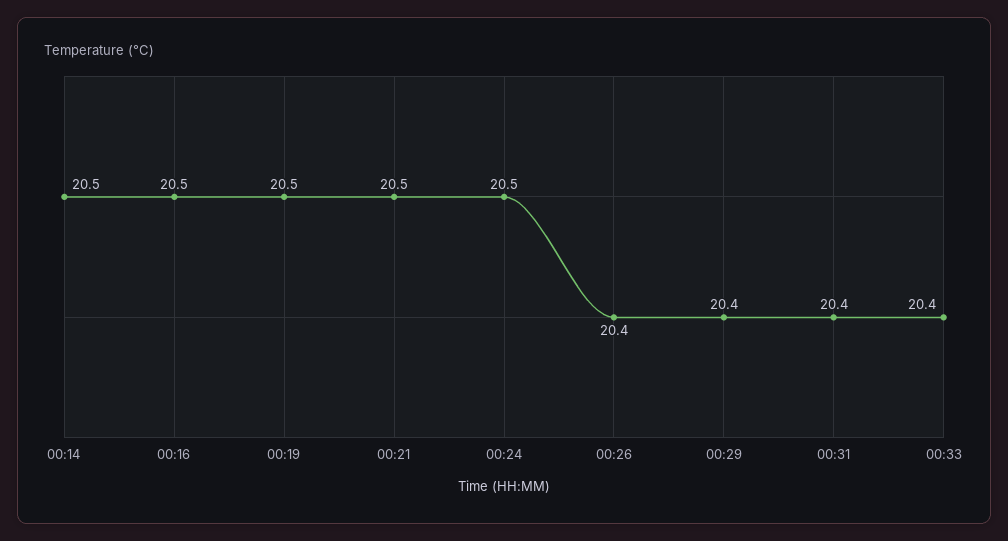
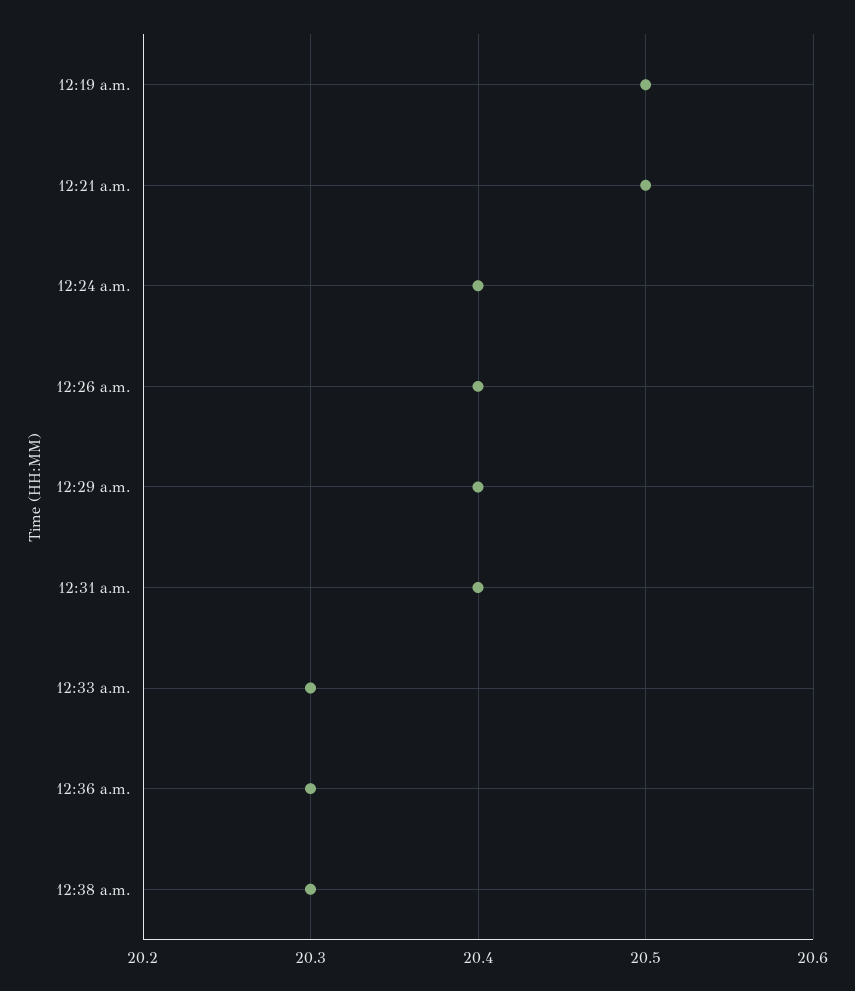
00:14: 20.5 -> none
00:16: 20.5 -> none
00:24: 20.5 -> 20.4
00:33: 20.4 -> 20.3
12:36 a.m.: none -> 20.3
12:38 a.m.: none -> 20.3

